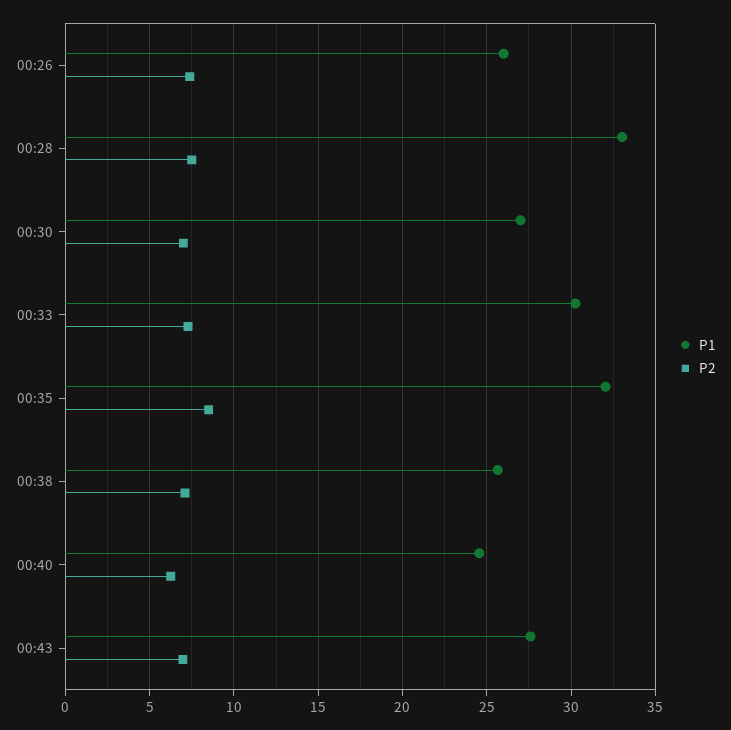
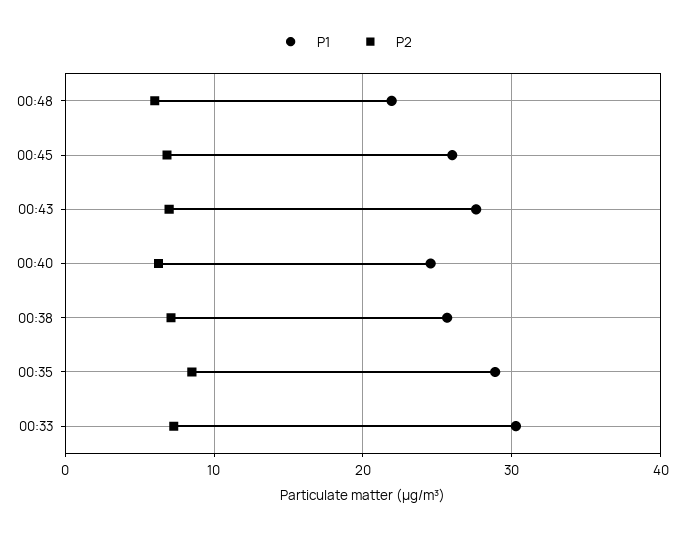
P1, 00:26: 26 -> none
P2, 00:26: 7.5 -> none
P1, 00:28: 33 -> none
P2, 00:28: 7.5 -> none
P1, 00:30: 27 -> none
P2, 00:30: 7 -> none
P1, 00:35: 32 -> 29
P1, 00:48: none -> 22
P2, 00:48: none -> 6
P1, 00:45: none -> 26
P2, 00:45: none -> 7

